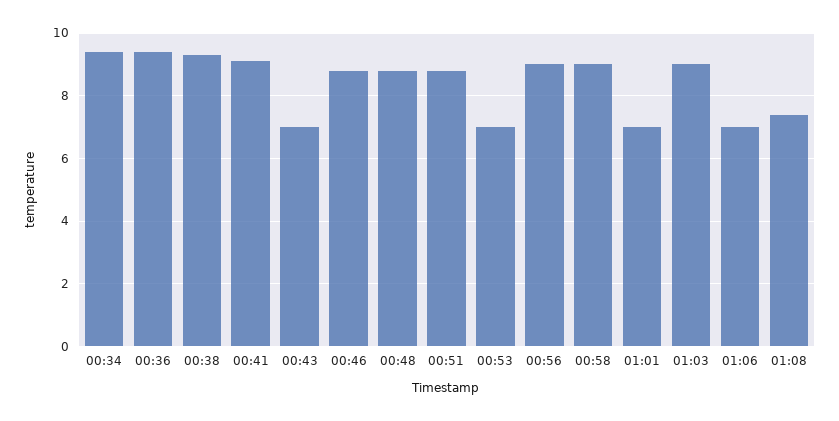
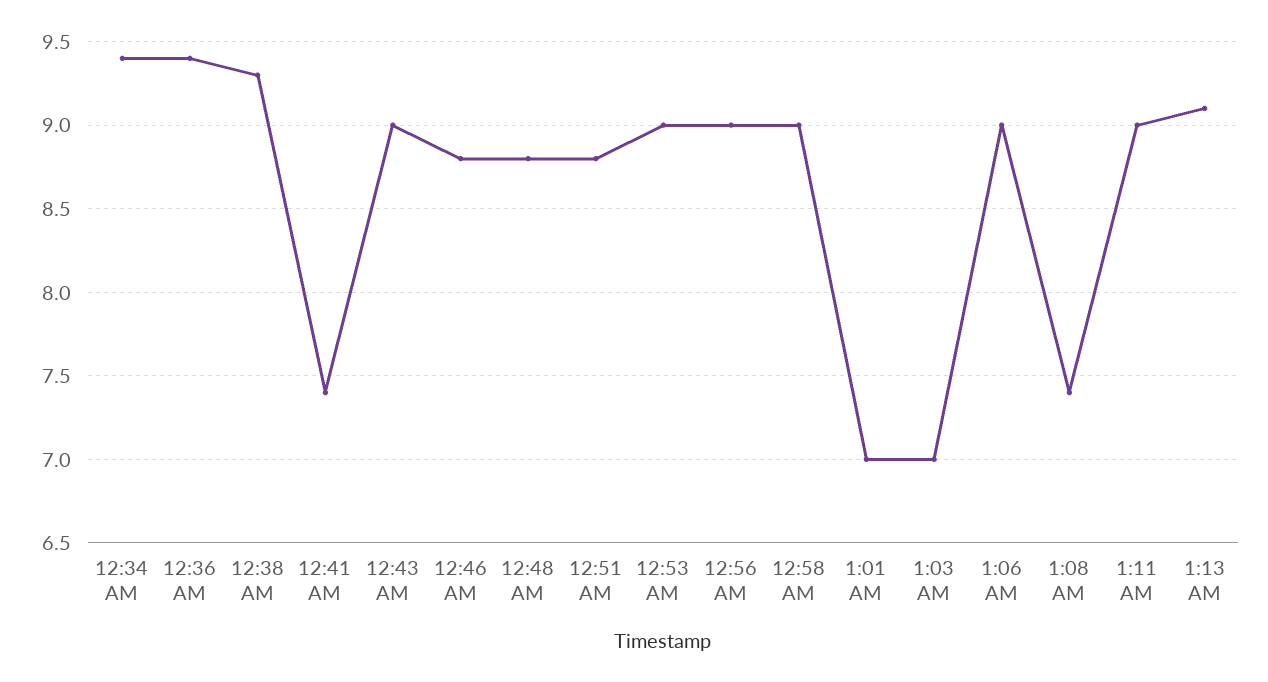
00:41: 9 -> 7.4
00:43: 7 -> 9
00:53: 7 -> 9
01:03: 9 -> 7
01:06: 7 -> 9
1:11 AM: none -> 9
1:13 AM: none -> 9.1

